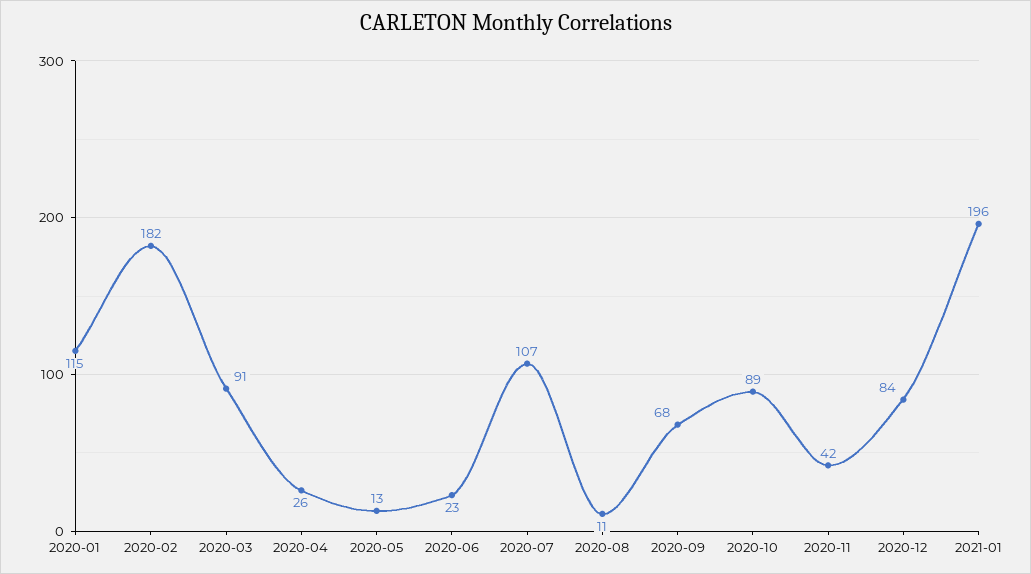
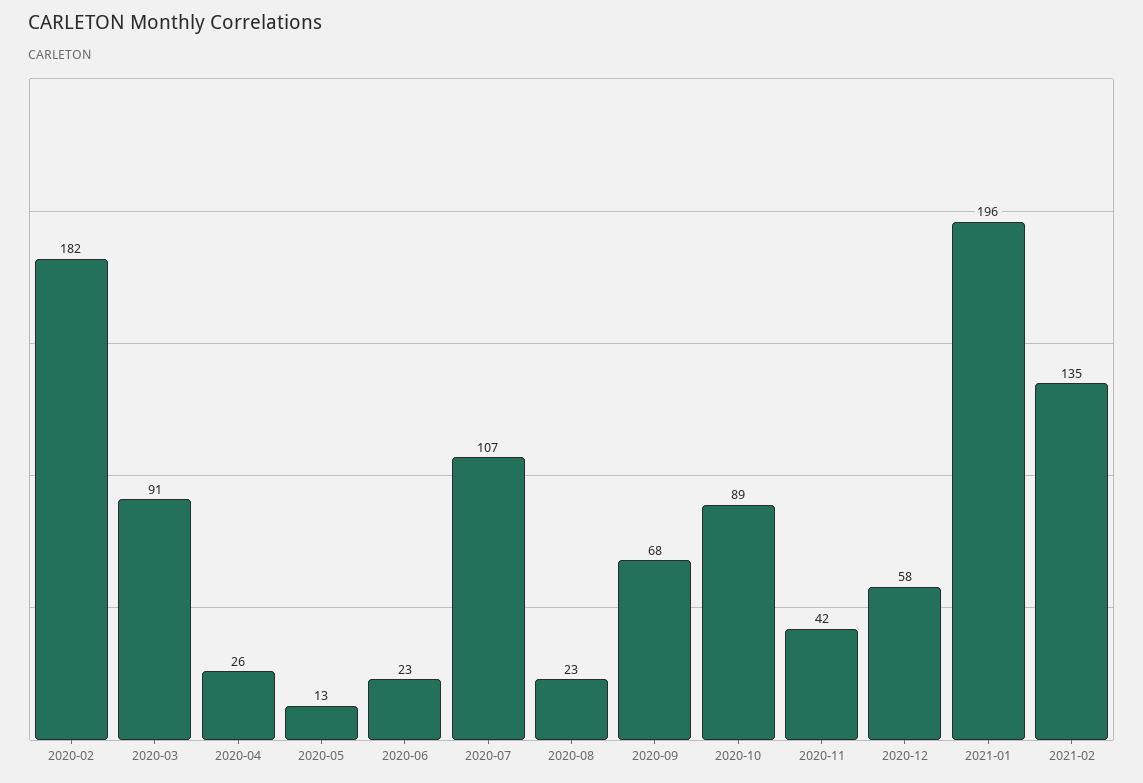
2020-01: 115 -> none
2020-08: 11 -> 23
2020-12: 84 -> 58
2021-02: none -> 135

